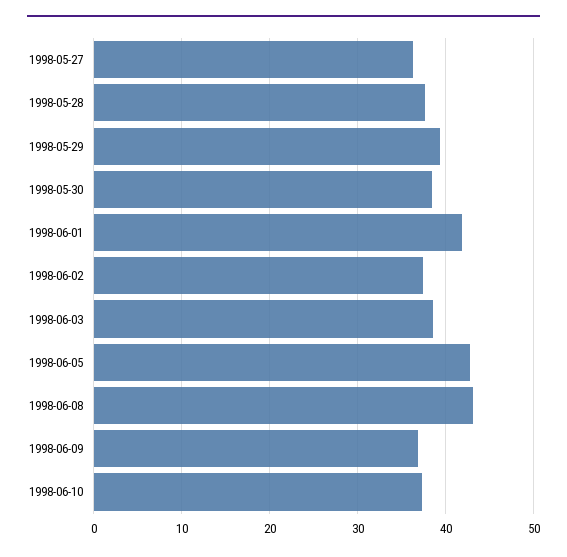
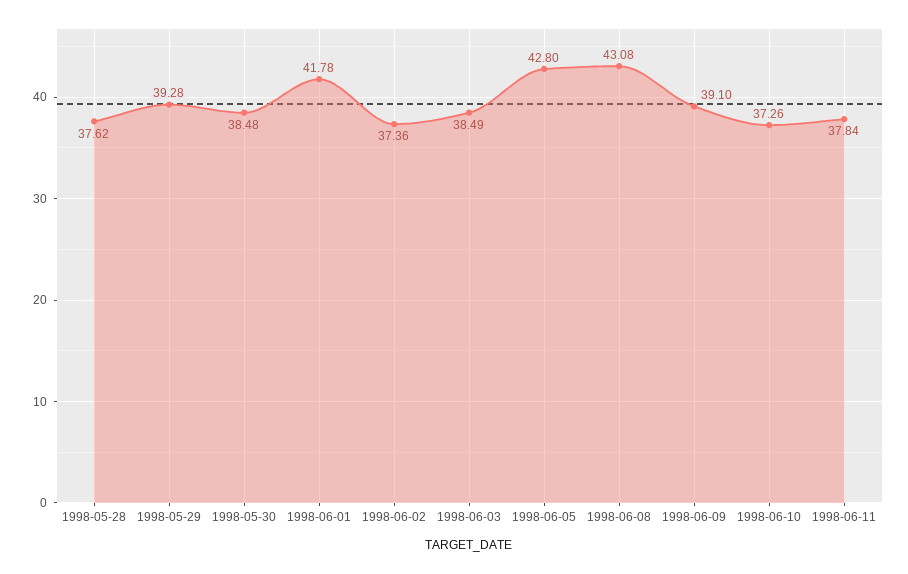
1998-05-27: 36 -> none
1998-06-09: 37 -> 39.1
1998-06-11: none -> 37.84

